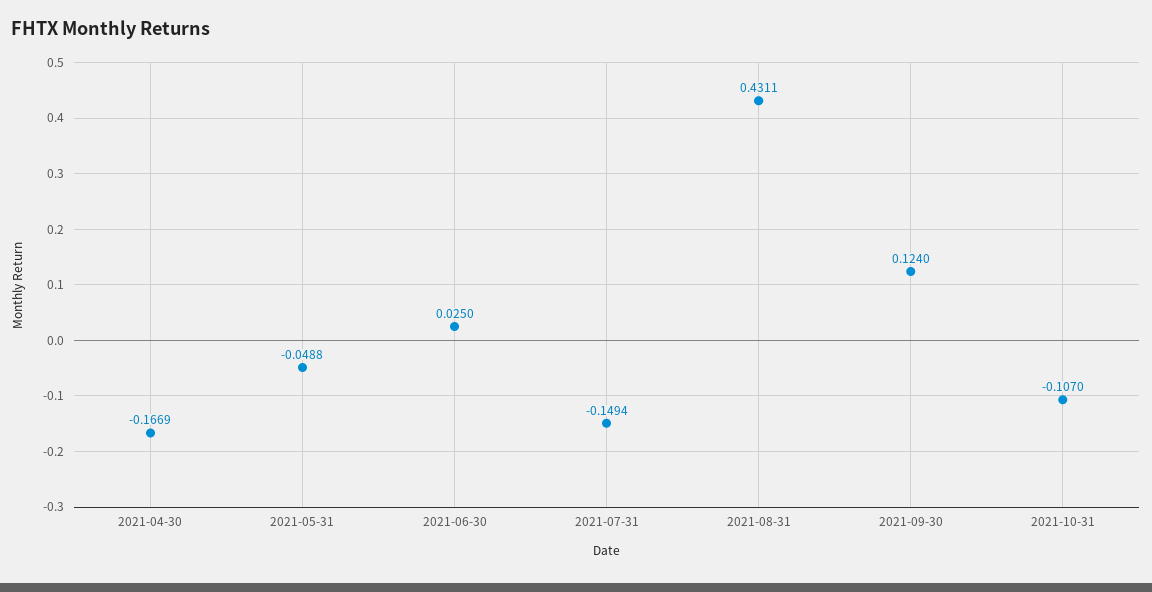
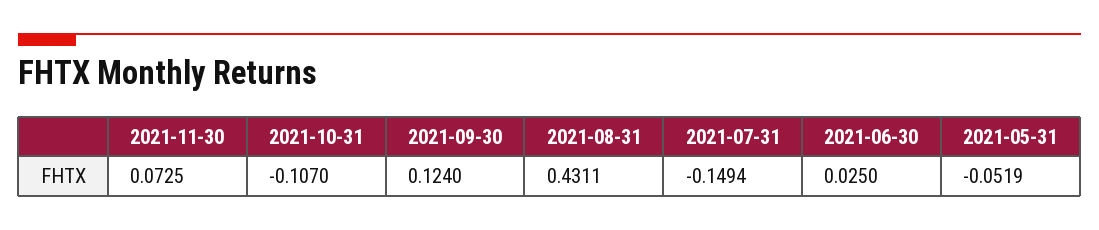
2021-04-30: -0.1669 -> none
2021-05-31: -0.0488 -> -0.0519
2021-11-30: none -> 0.0725

